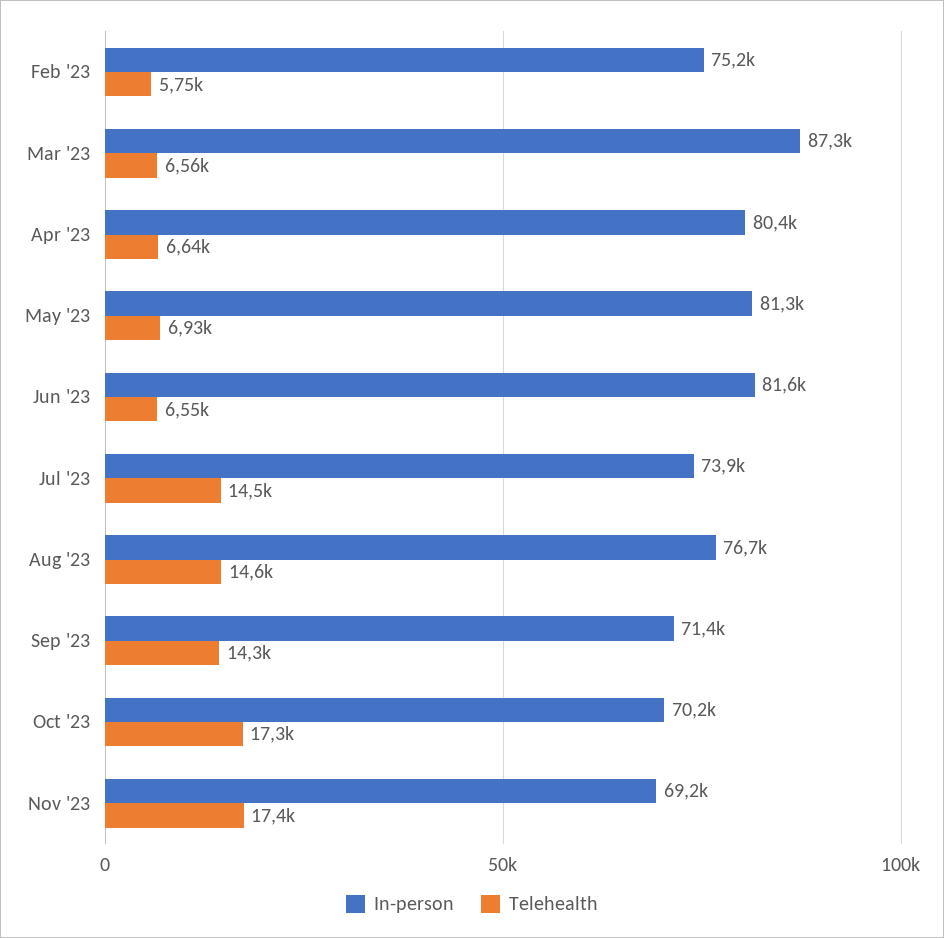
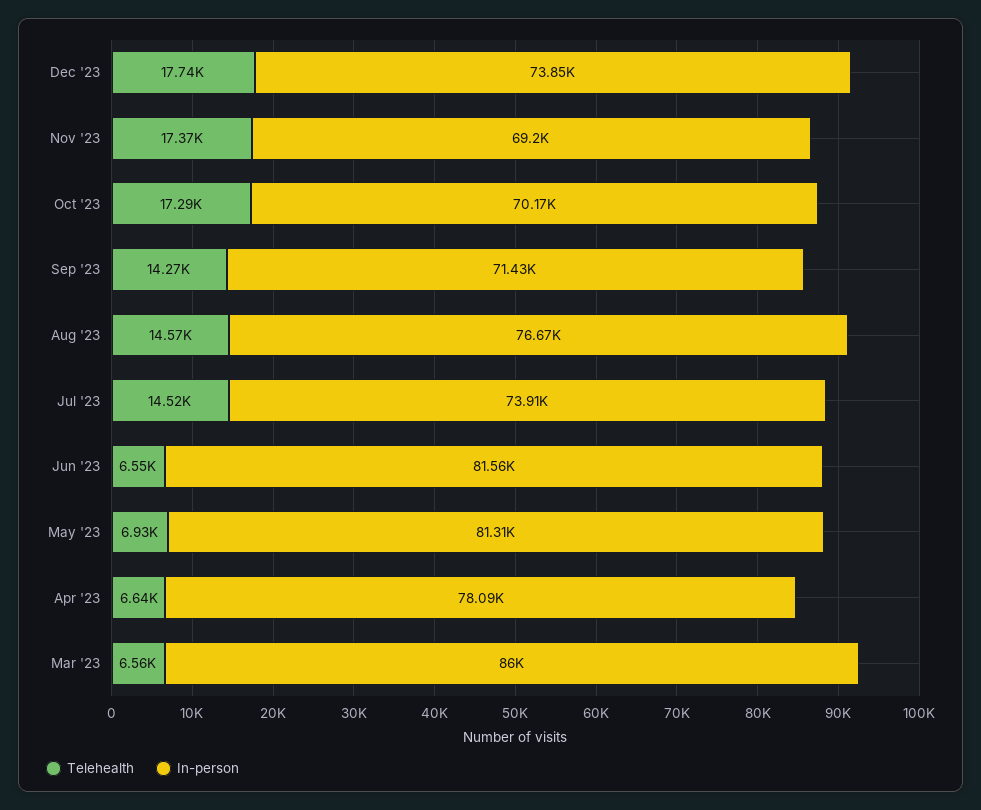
In-person, Feb '23: 75200 -> none
Telehealth, Feb '23: 5750 -> none
In-person, Mar '23: 87300 -> 86000
In-person, Apr '23: 80400 -> 78090
Telehealth, Dec '23: none -> 17740
In-person, Dec '23: none -> 73850

